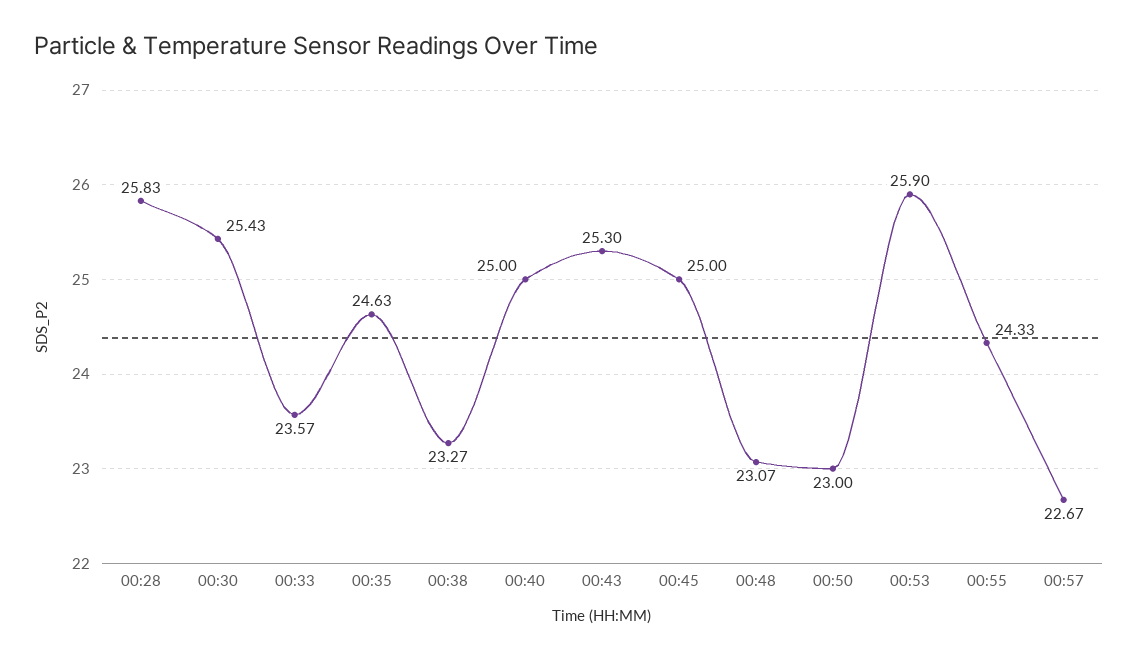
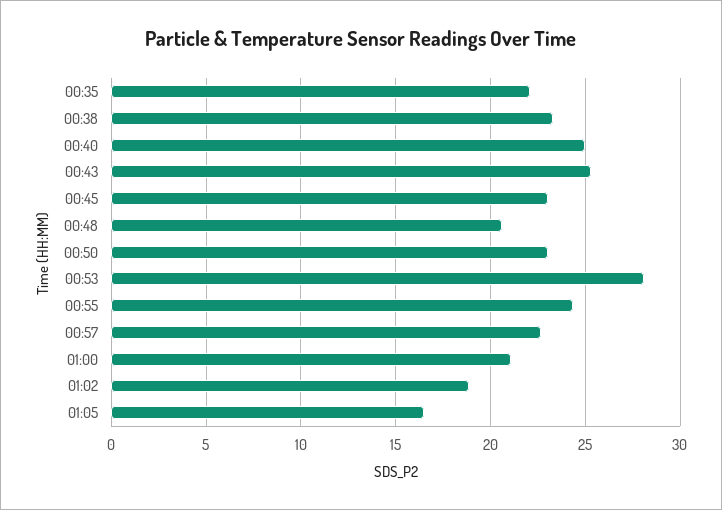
00:28: 25.83 -> none
00:30: 25.43 -> none
00:33: 23.57 -> none
00:35: 24.63 -> 22
00:45: 25 -> 23
00:48: 23.07 -> 20.5
00:53: 25.9 -> 28
01:00: none -> 21
01:02: none -> 19
01:05: none -> 16.5

